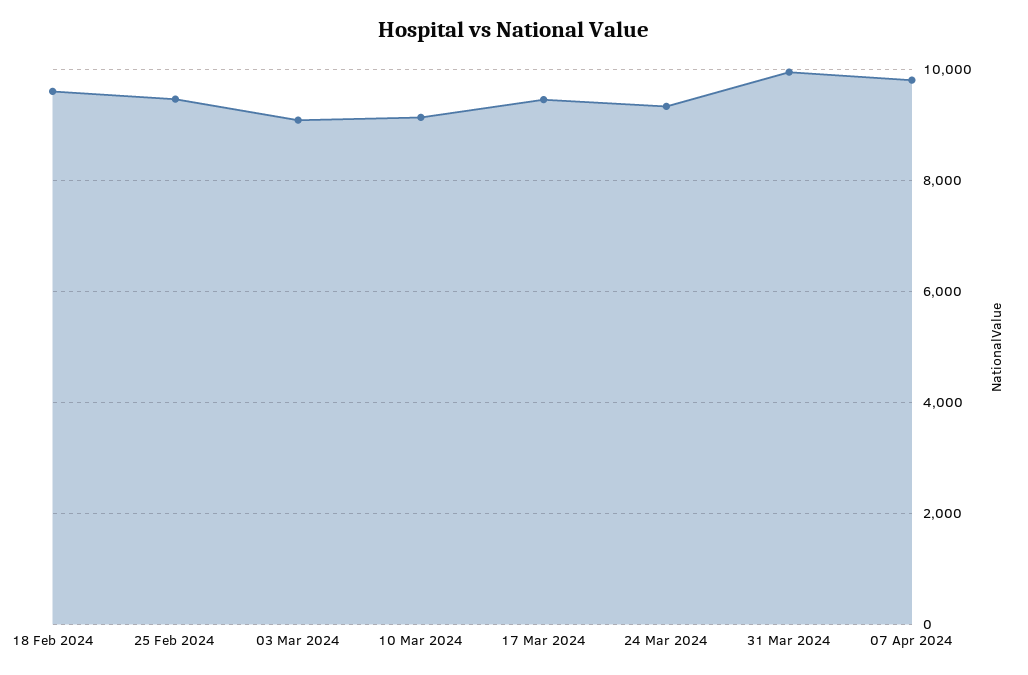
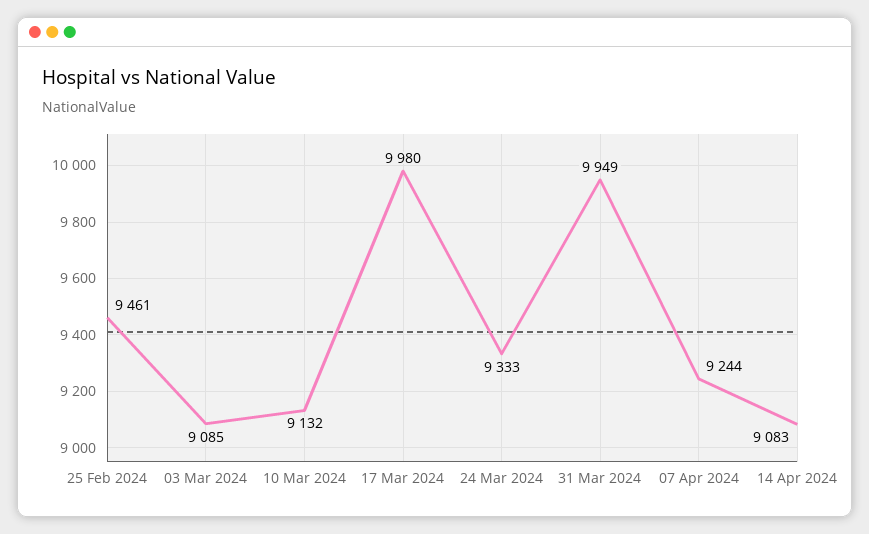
18 Feb 2024: 9600 -> none
17 Mar 2024: 9400 -> 9980
07 Apr 2024: 9800 -> 9244
14 Apr 2024: none -> 9083

